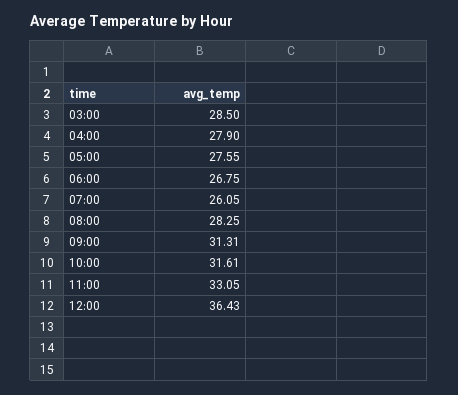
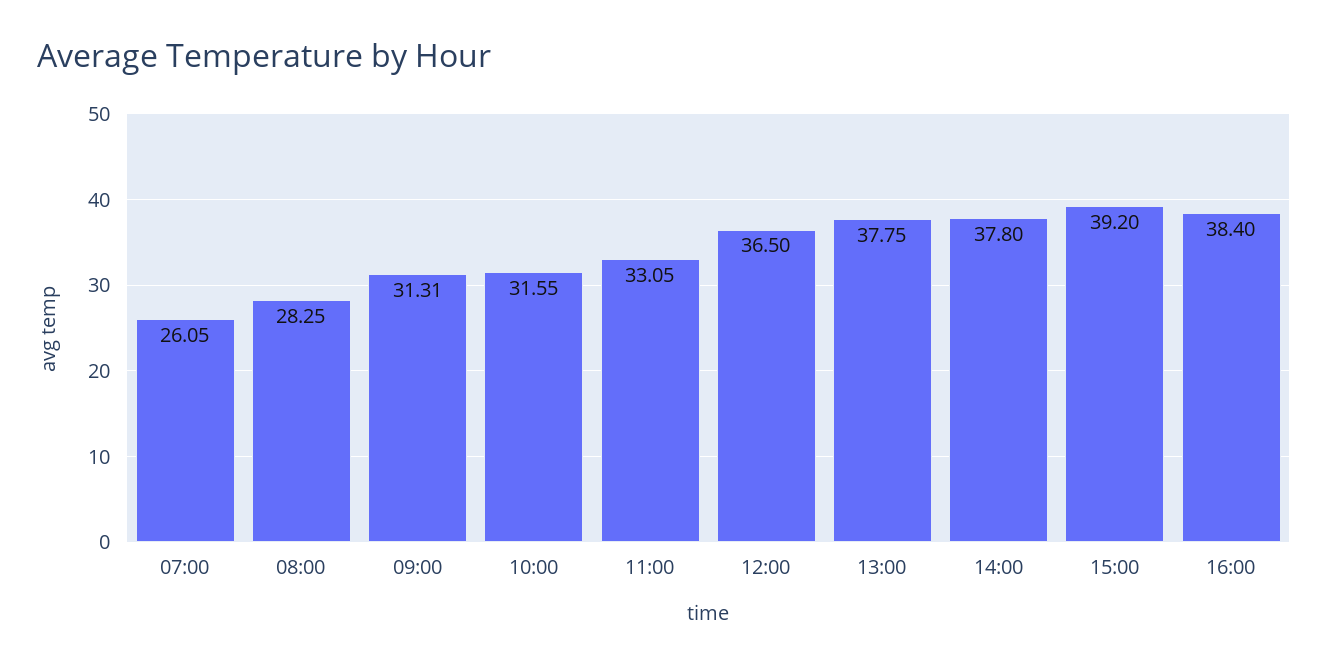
03:00: 28.5 -> none
04:00: 27.9 -> none
05:00: 27.55 -> none
06:00: 26.75 -> none
10:00: 31.61 -> 31.55
12:00: 36.43 -> 36.5
13:00: none -> 37.75
14:00: none -> 37.8
15:00: none -> 39.2
16:00: none -> 38.4

